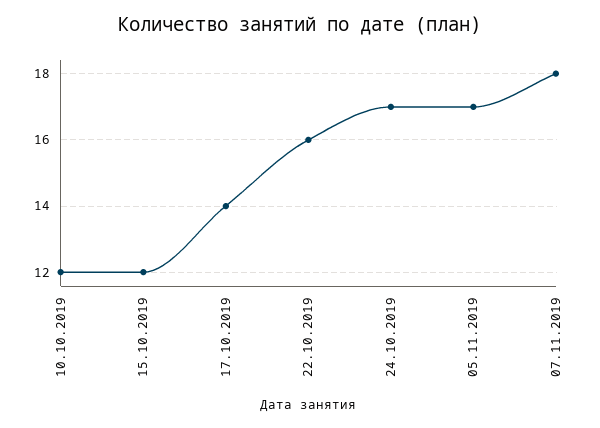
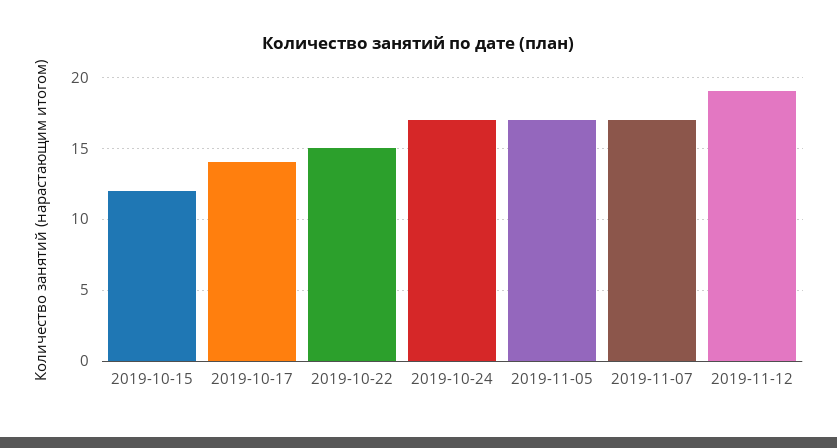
10.10.2019: 12 -> none
22.10.2019: 16 -> 15
07.11.2019: 18 -> 17
2019-11-12: none -> 19

